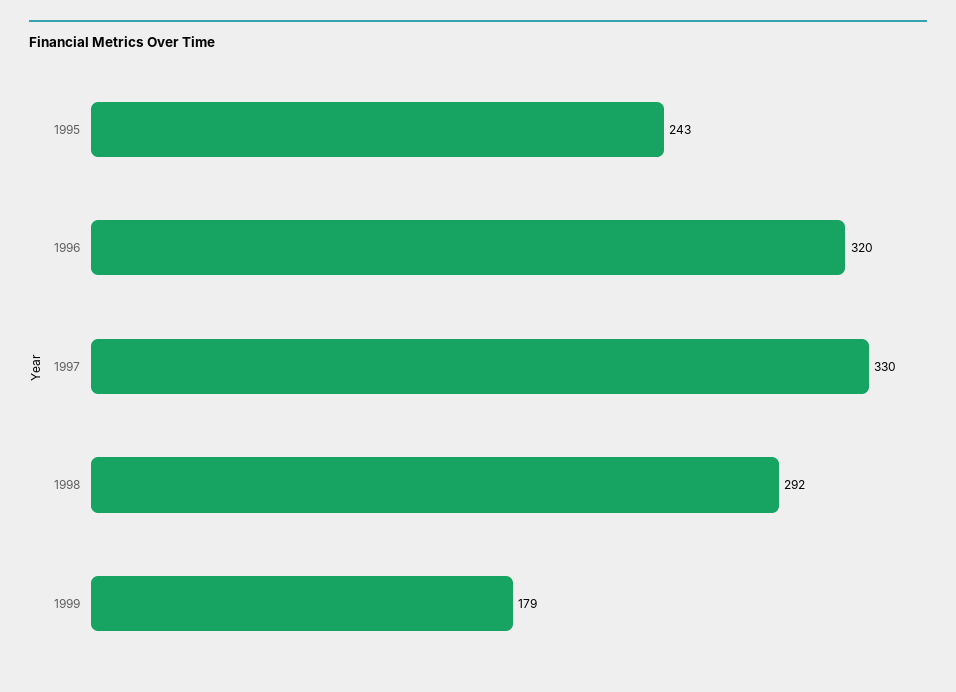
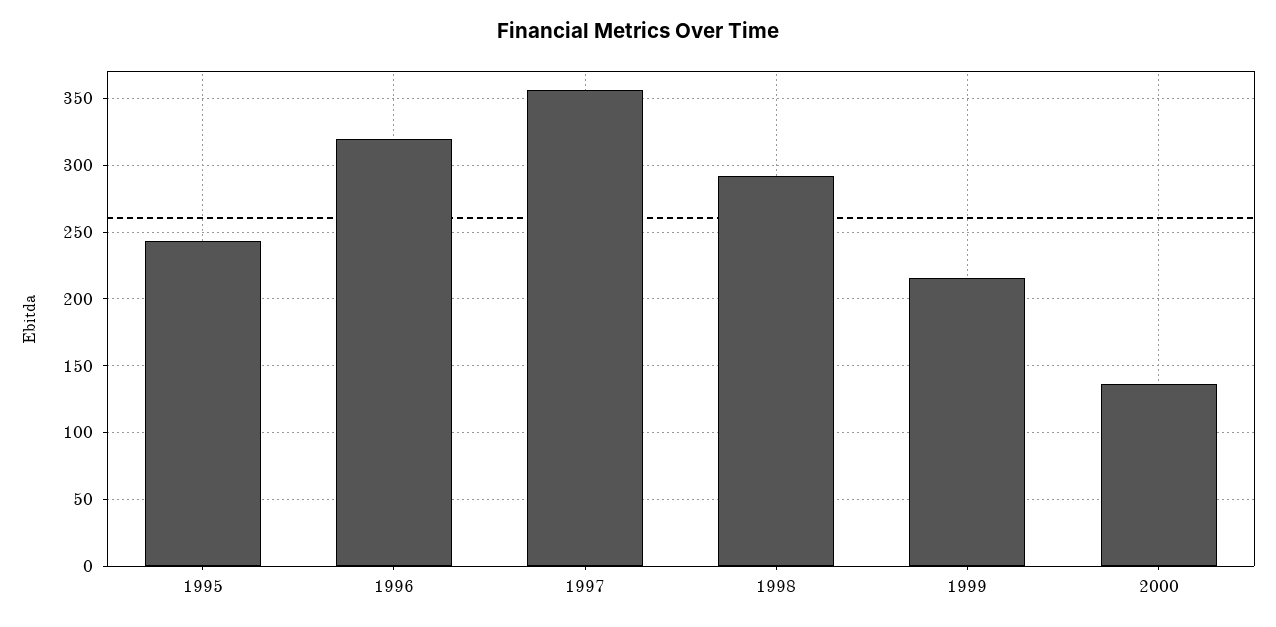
1997: 330 -> 355
1999: 179 -> 215
2000: none -> 135

